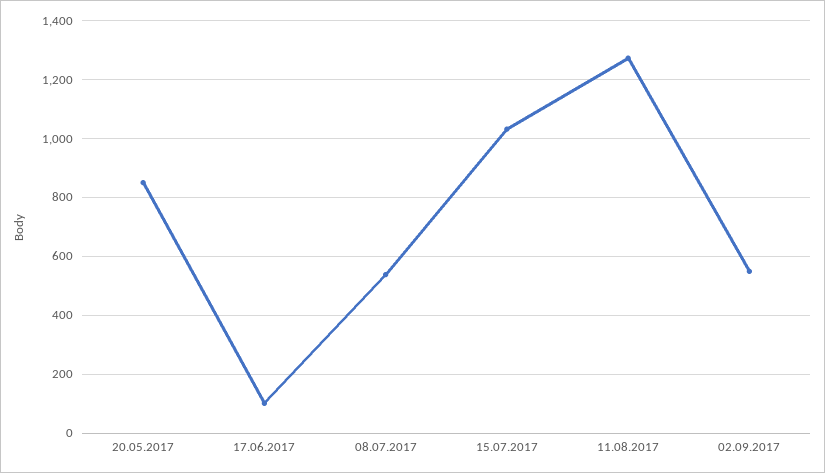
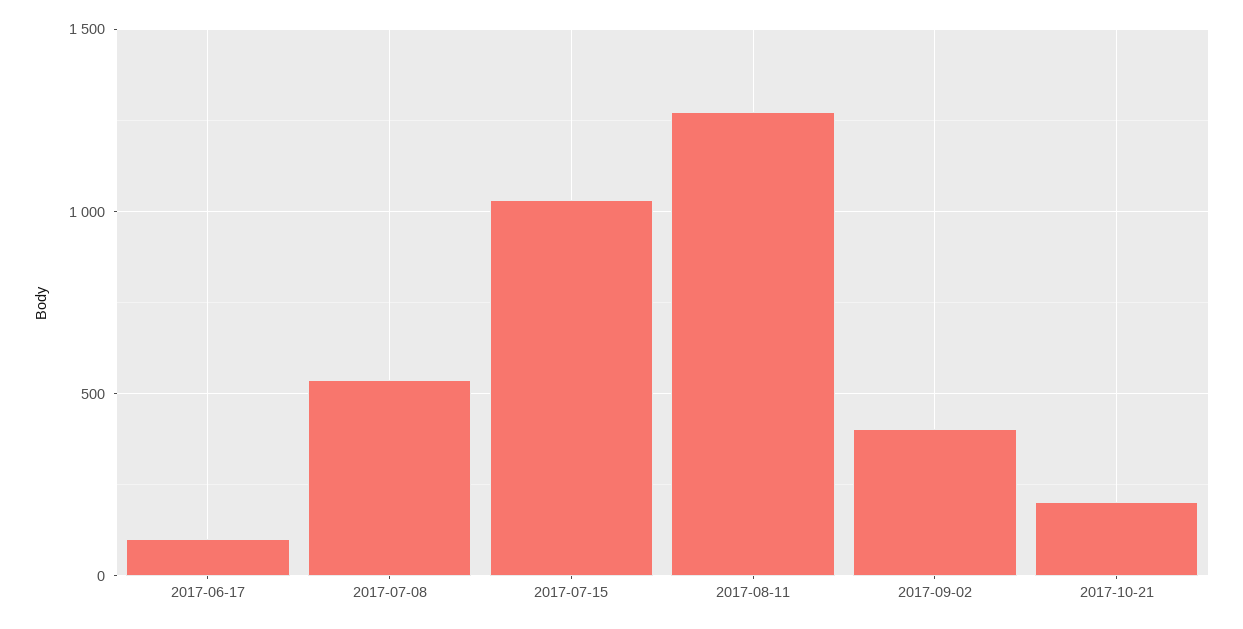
20.05.2017: 850 -> none
02.09.2017: 550 -> 400
2017-10-21: none -> 200

